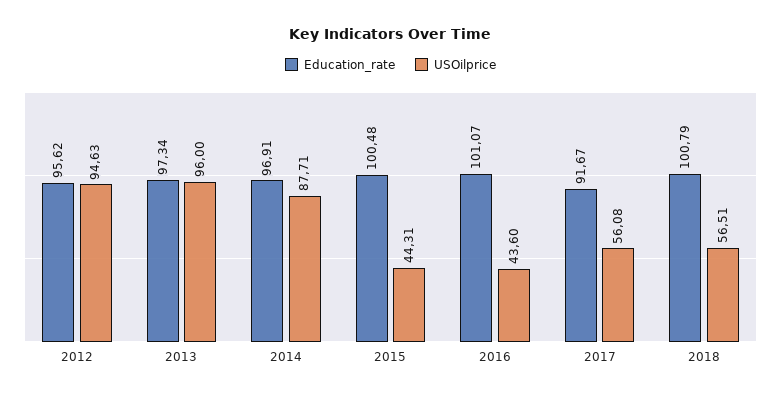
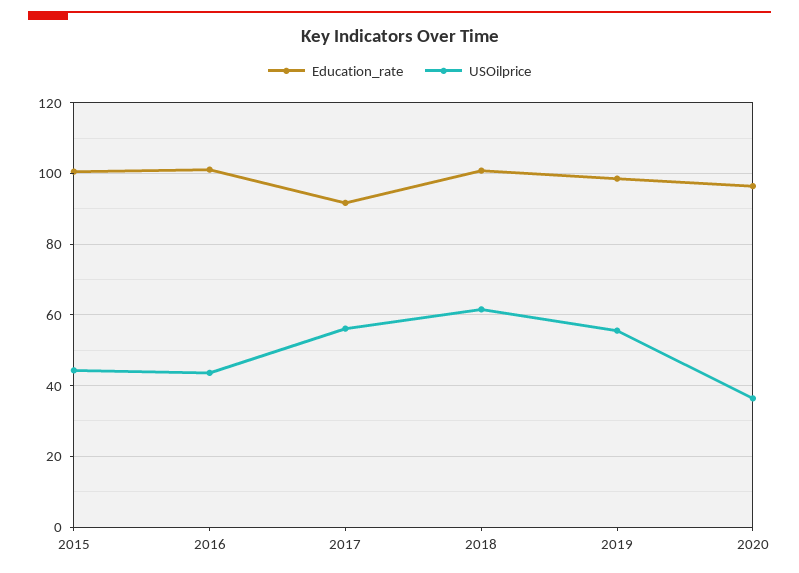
Education_rate, 2012: 95.62 -> none
USOilprice, 2012: 94.63 -> none
Education_rate, 2013: 97.34 -> none
USOilprice, 2013: 96 -> none
Education_rate, 2014: 96.91 -> none
USOilprice, 2014: 87.71 -> none
USOilprice, 2018: 56.51 -> 62
Education_rate, 2019: none -> 98
USOilprice, 2019: none -> 56
Education_rate, 2020: none -> 96
USOilprice, 2020: none -> 36

